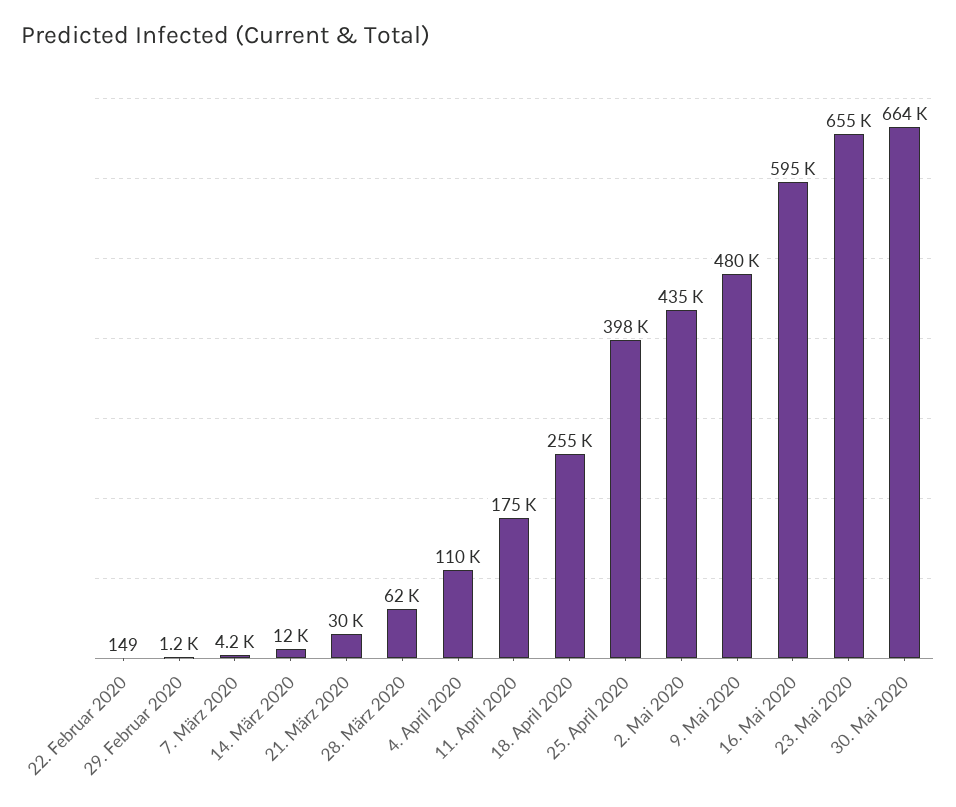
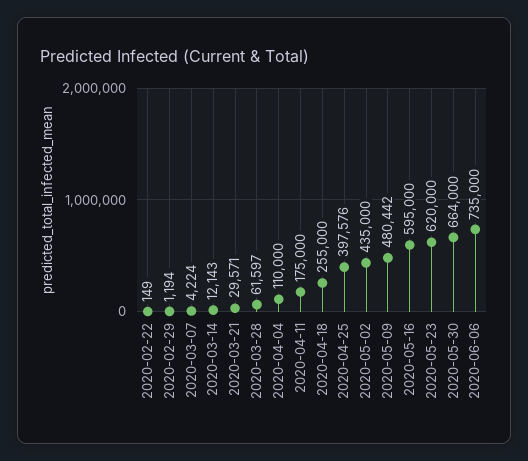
23. Mai 2020: 655000 -> 620000
2020-06-06: none -> 735000

